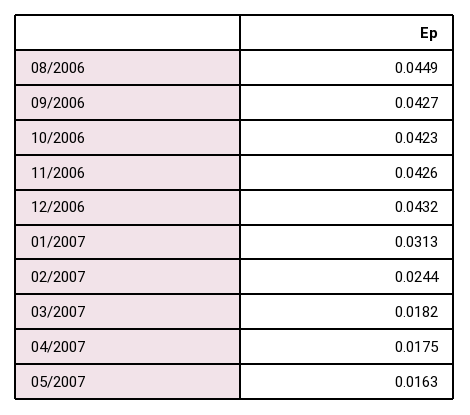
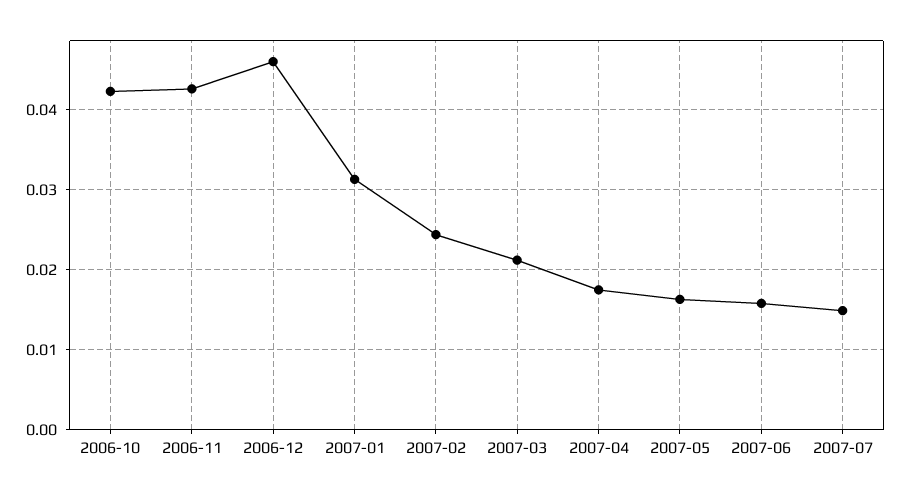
08/2006: 0.0449 -> none
09/2006: 0.0427 -> none
12/2006: 0.0432 -> 0.046
03/2007: 0.0182 -> 0.021
2007-06: none -> 0.016
2007-07: none -> 0.015

